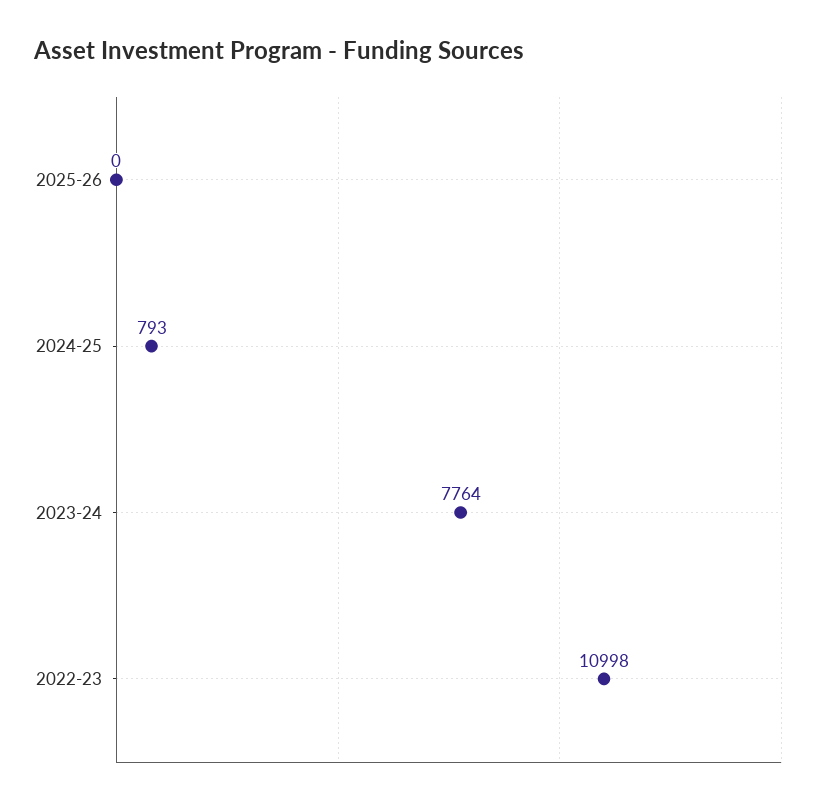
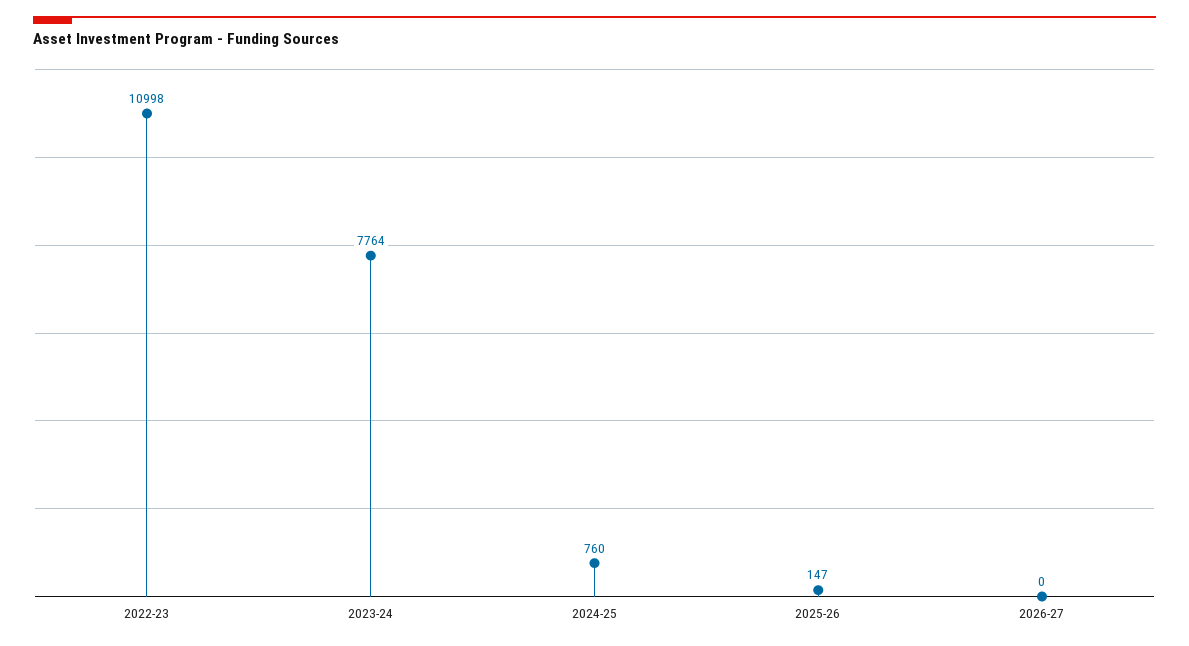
2025-26: 0 -> 147
2024-25: 793 -> 760
2026-27: none -> 0

